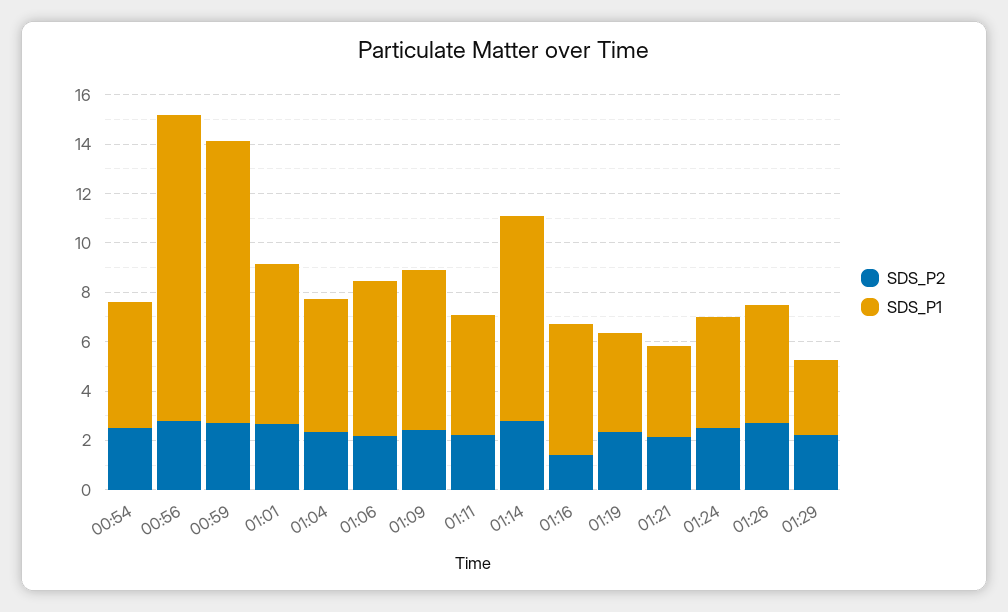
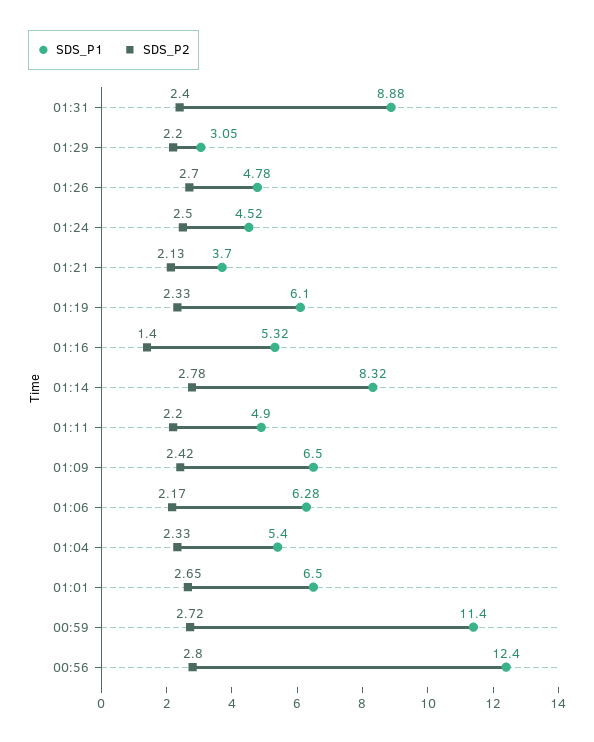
SDS_P2, 00:54: 2.5 -> none
SDS_P1, 00:54: 5 -> none
SDS_P1, 01:19: 4 -> 6.1
SDS_P1, 01:31: none -> 8.88
SDS_P2, 01:31: none -> 2.4

